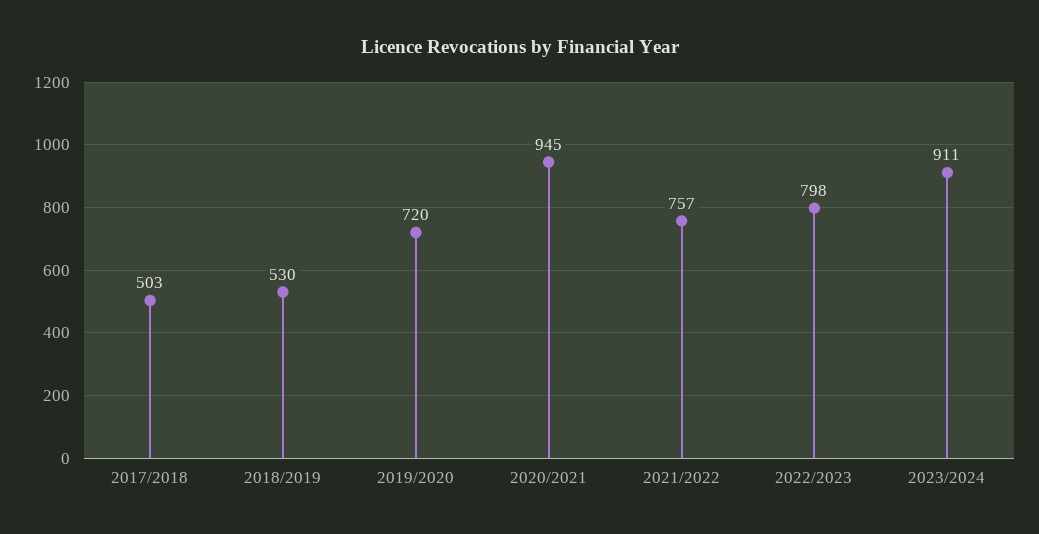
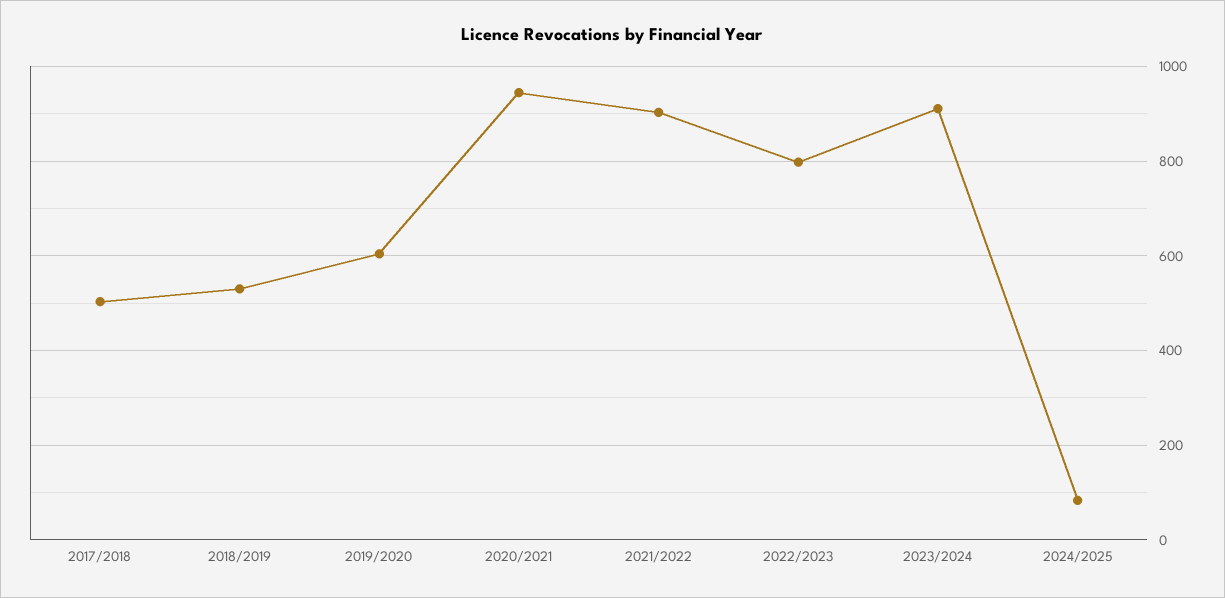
2019/2020: 720 -> 600
2021/2022: 757 -> 900
2024/2025: none -> 80

